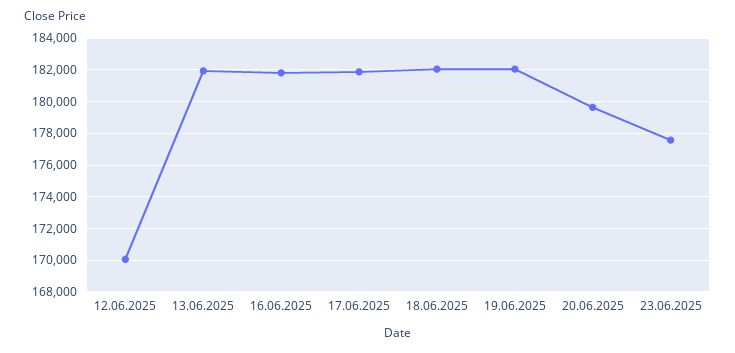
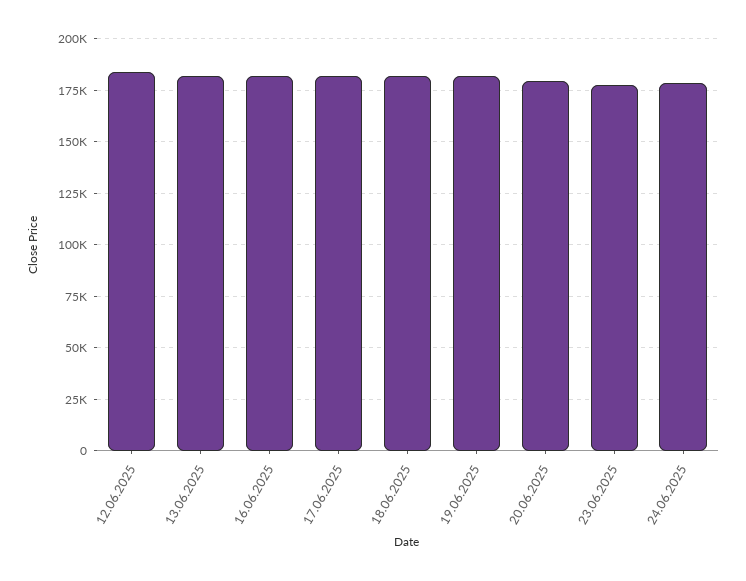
12.06.2025: 170000 -> 185000
24.06.2025: none -> 180000

